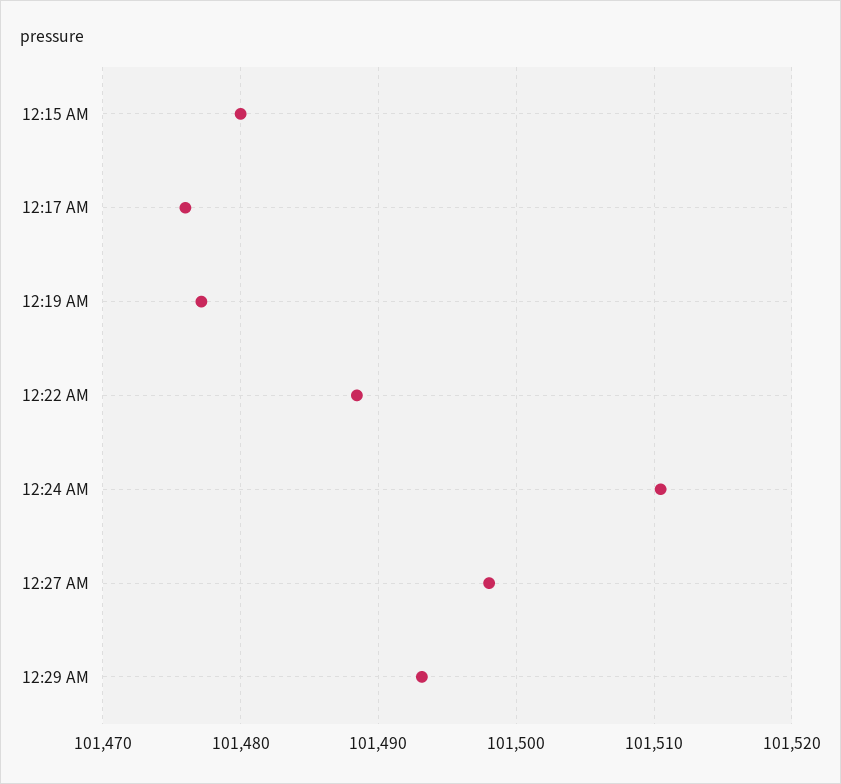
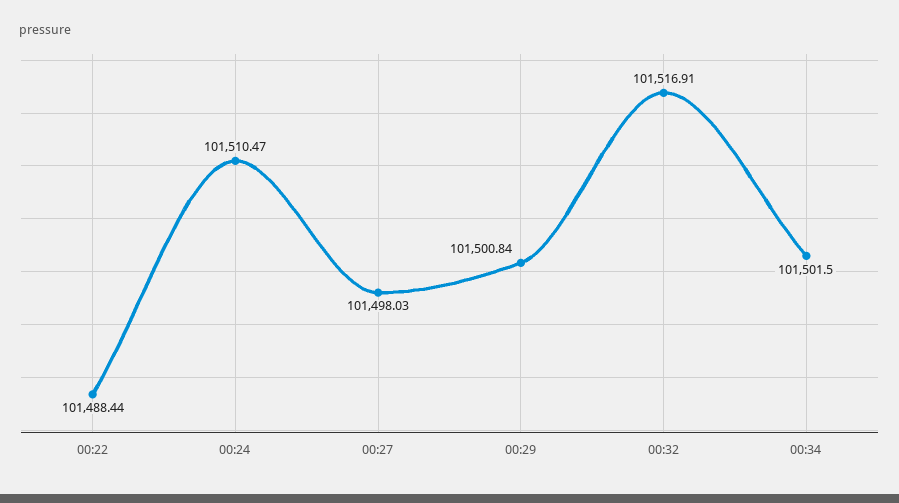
12:15 AM: 101480 -> none
12:17 AM: 101476 -> none
12:19 AM: 101477 -> none
12:29 AM: 101493 -> 101500.84
00:32: none -> 101516.91
00:34: none -> 101501.5

